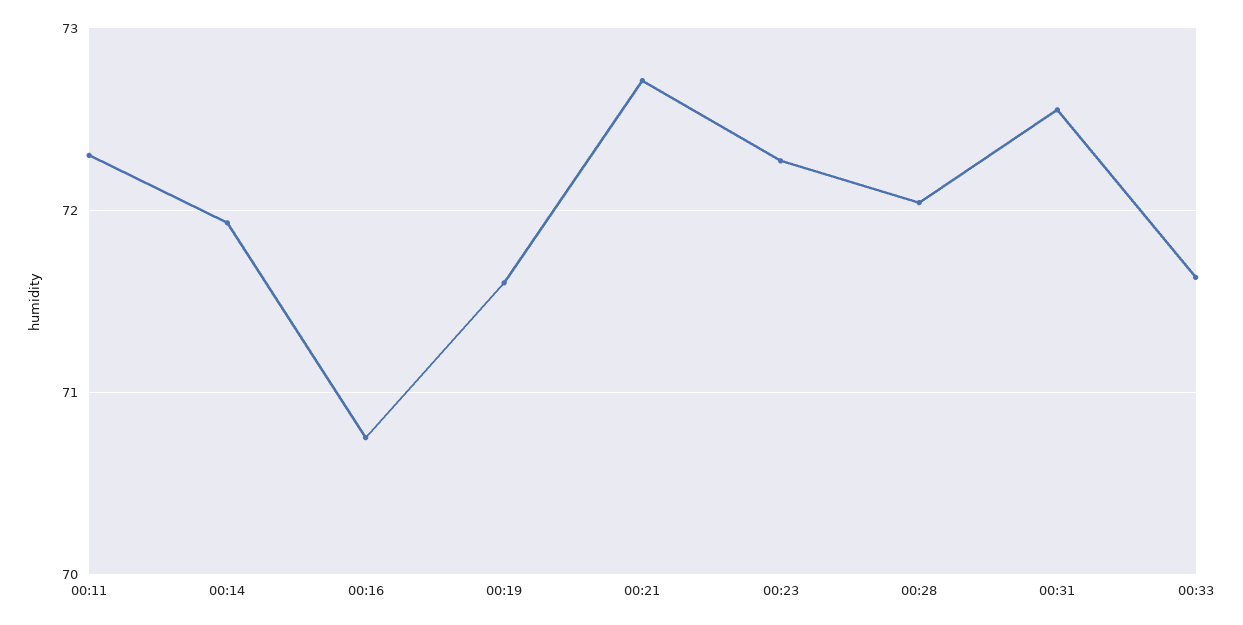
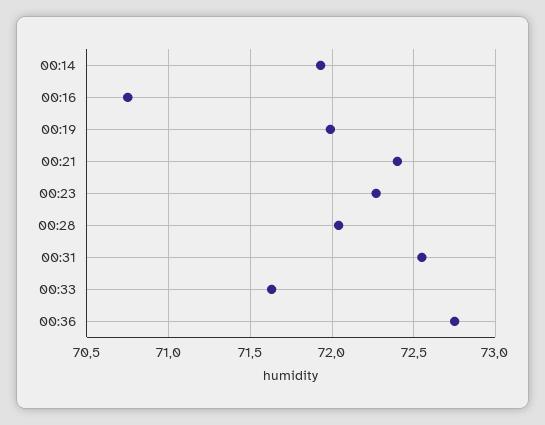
00:11: 72.3 -> none
00:19: 71.6 -> 72
00:21: 72.7 -> 72.4
00:36: none -> 72.75

